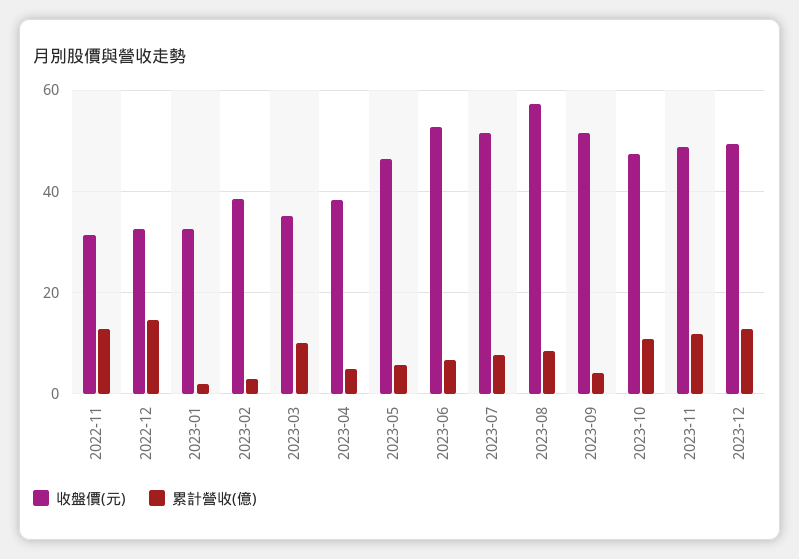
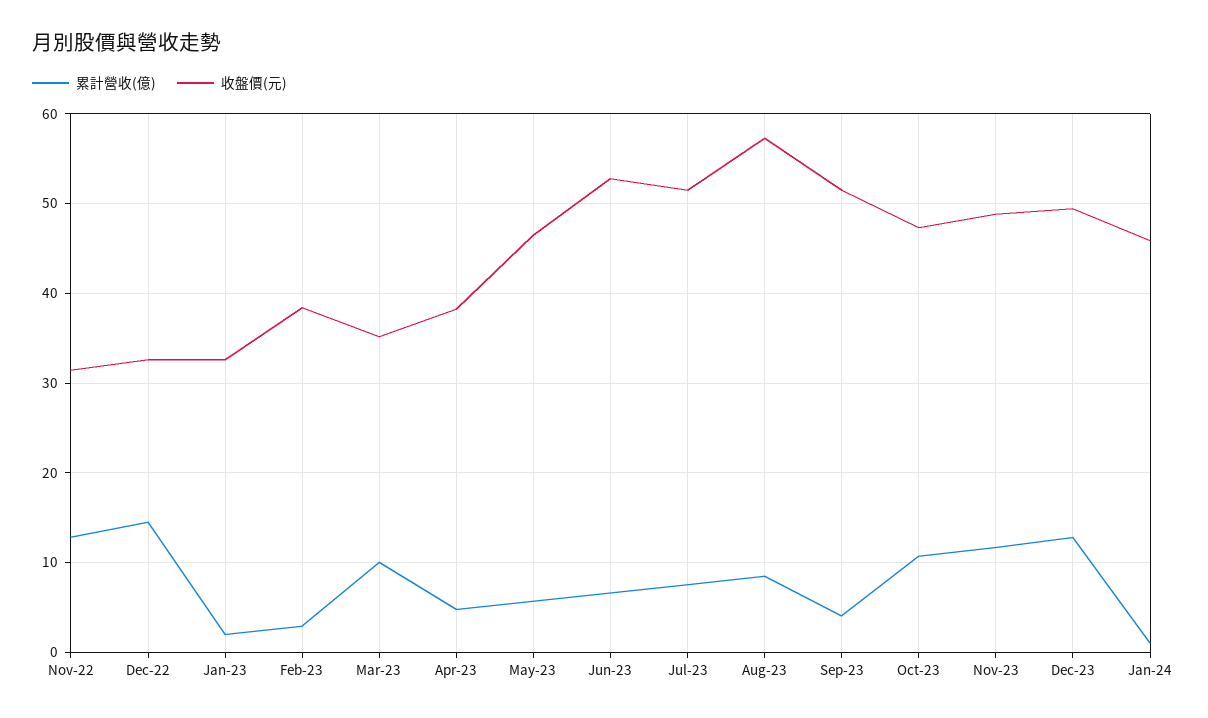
累計營收(億), Jan-24: none -> 1
收盤價(元), Jan-24: none -> 46

